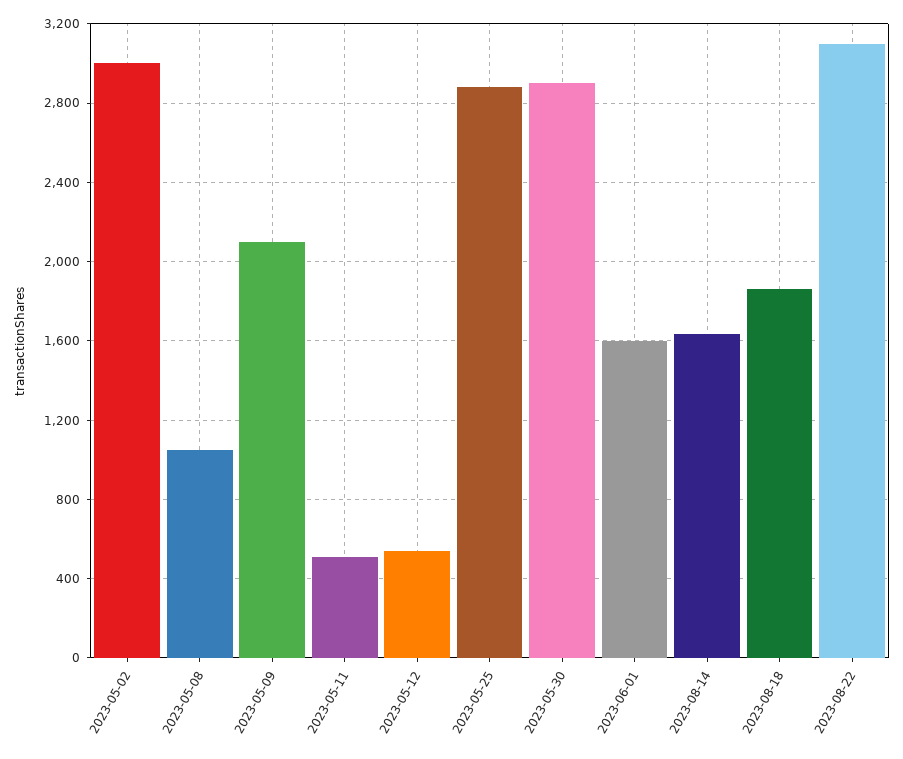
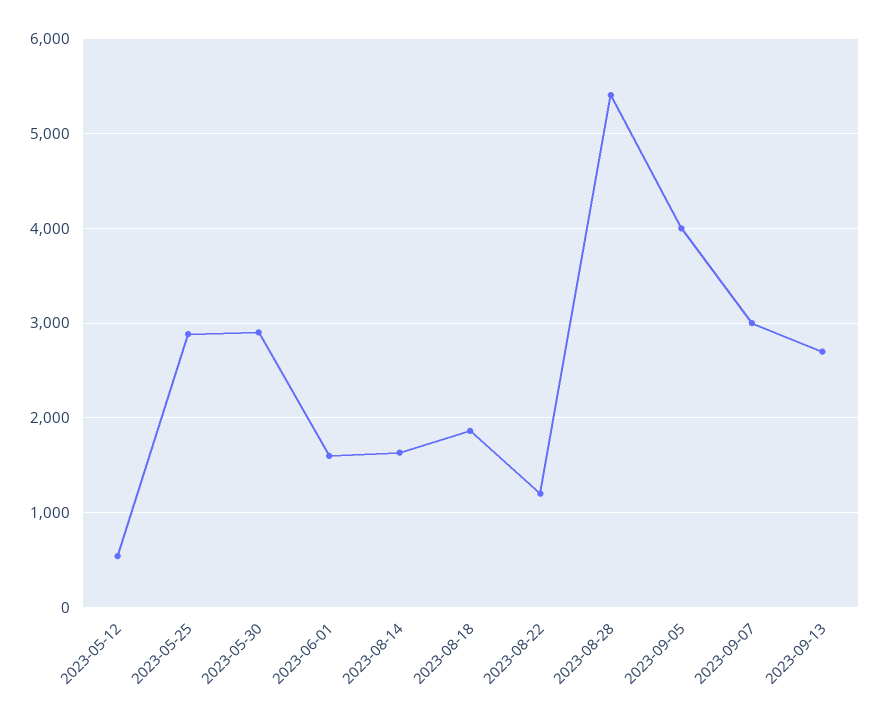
2023-05-02: 3000 -> none
2023-05-08: 1050 -> none
2023-05-09: 2100 -> none
2023-05-11: 500 -> none
2023-08-22: 3100 -> 1200
2023-08-28: none -> 5400
2023-09-05: none -> 4000
2023-09-07: none -> 3000
2023-09-13: none -> 2700

